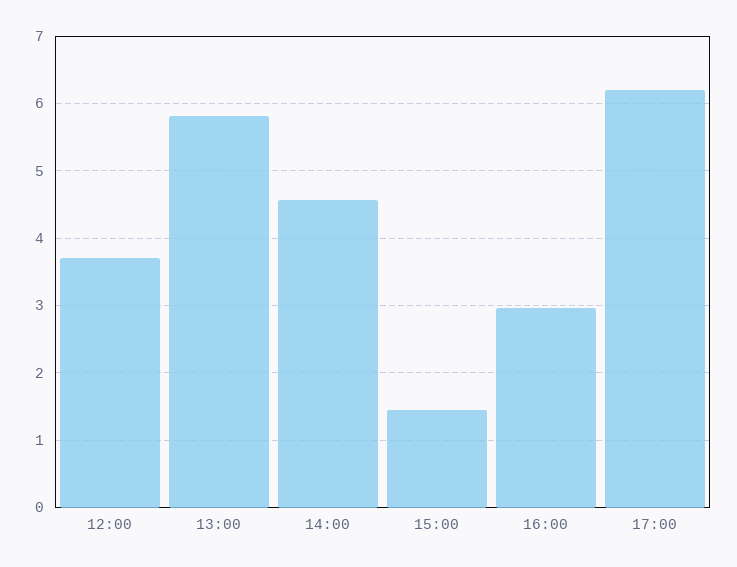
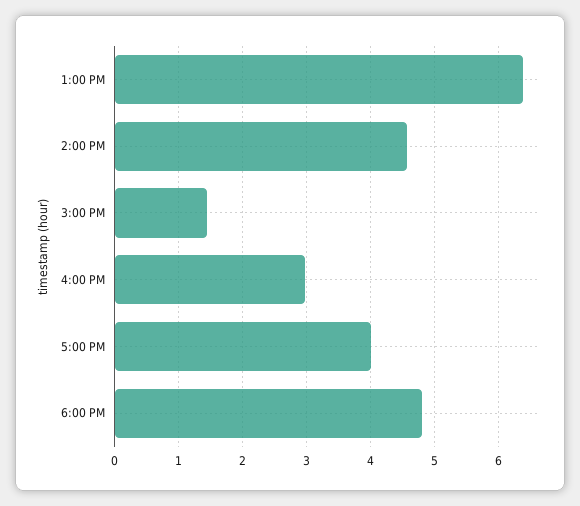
12:00: 3.7 -> none
13:00: 5.8 -> 6.4
17:00: 6.2 -> 4
6:00 PM: none -> 4.8

